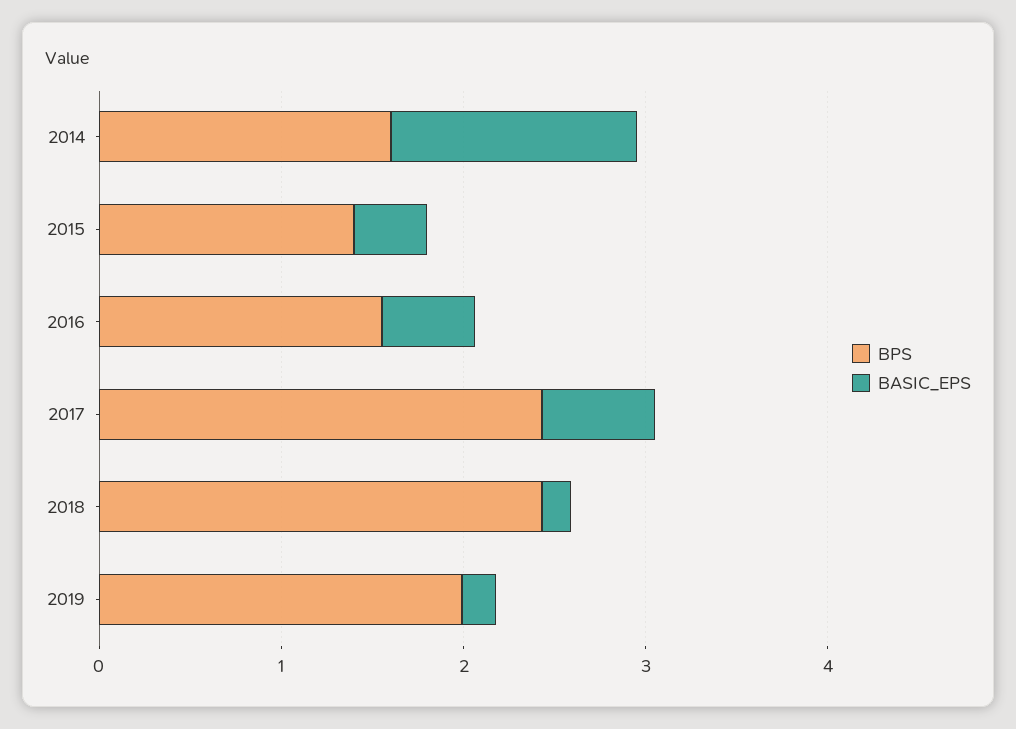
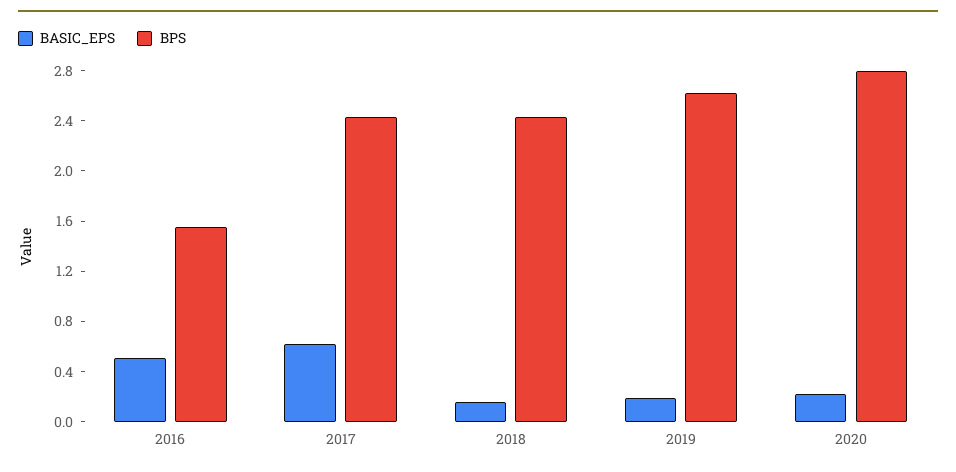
BPS, 2014: 1.6 -> none
BASIC_EPS, 2014: 1.4 -> none
BPS, 2015: 1.4 -> none
BASIC_EPS, 2015: 0.4 -> none
BPS, 2019: 2 -> 2.6
BASIC_EPS, 2020: none -> 0.2
BPS, 2020: none -> 2.8

